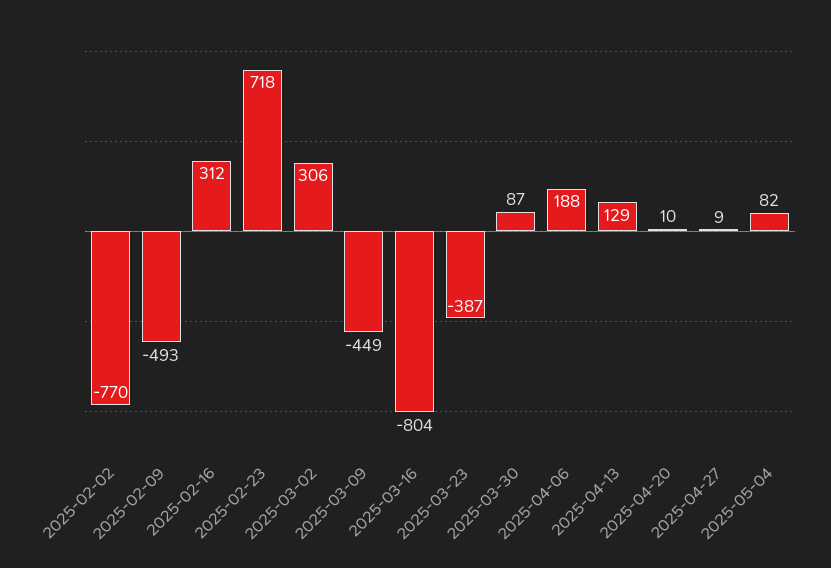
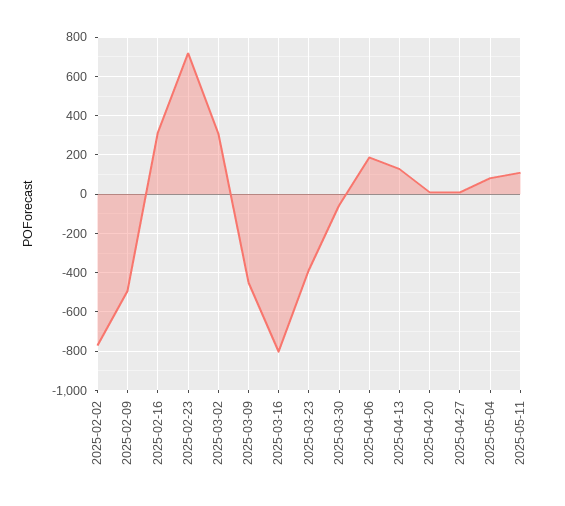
2025-03-30: 87 -> -50
2025-05-11: none -> 100

